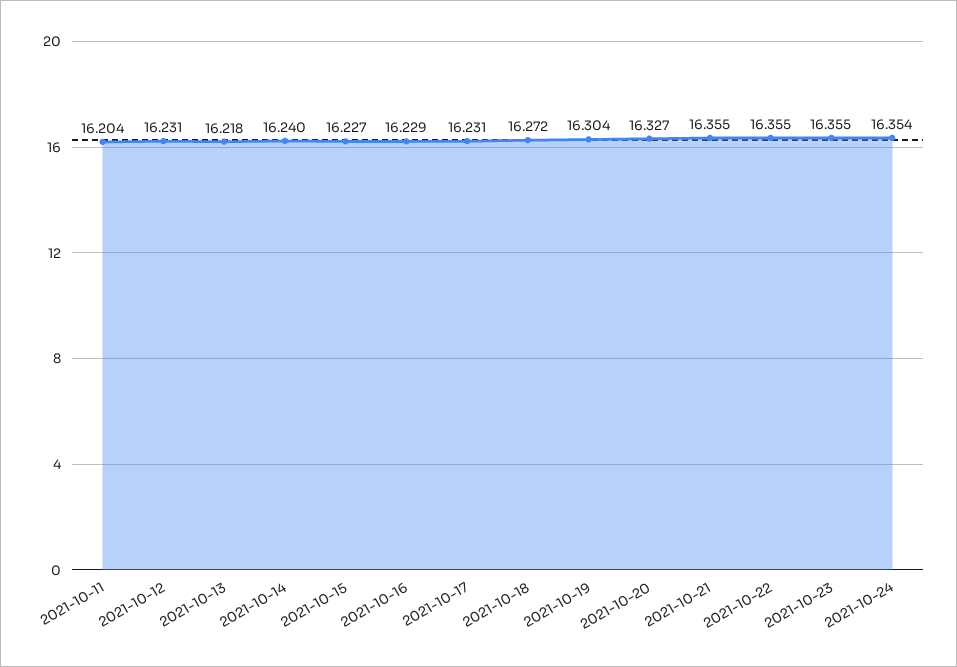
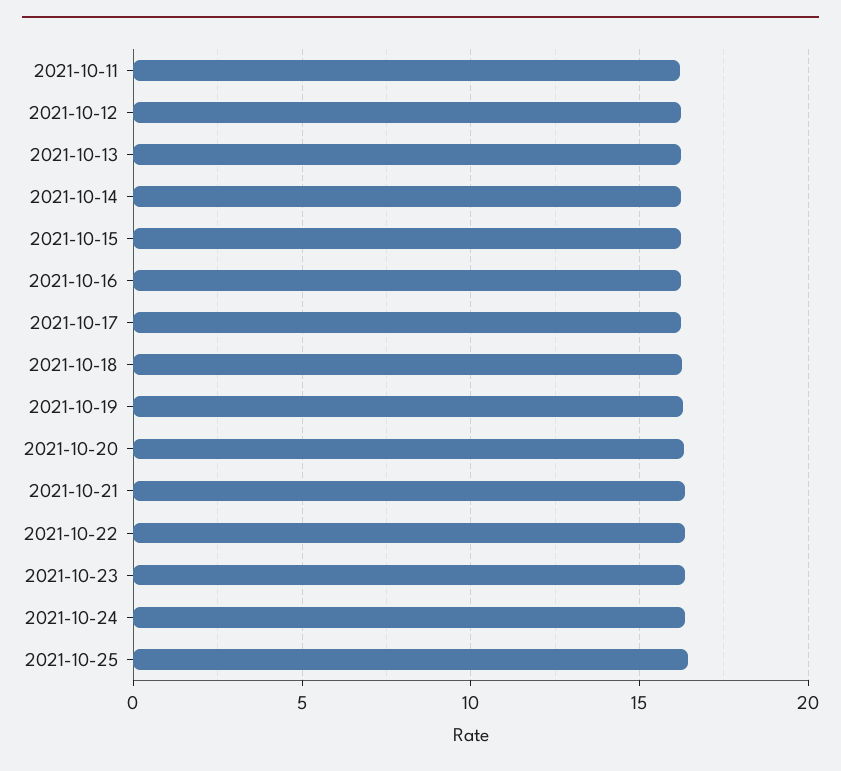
2021-10-25: none -> 16.5

